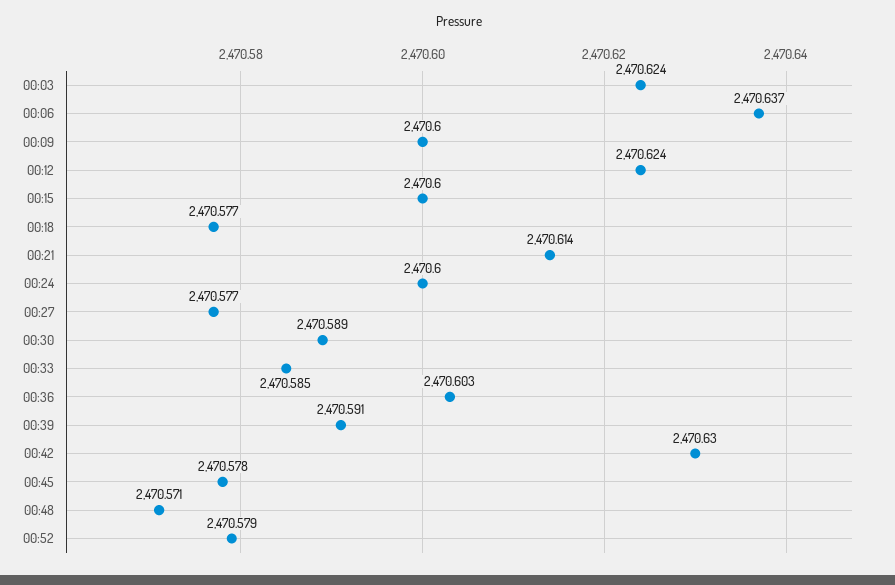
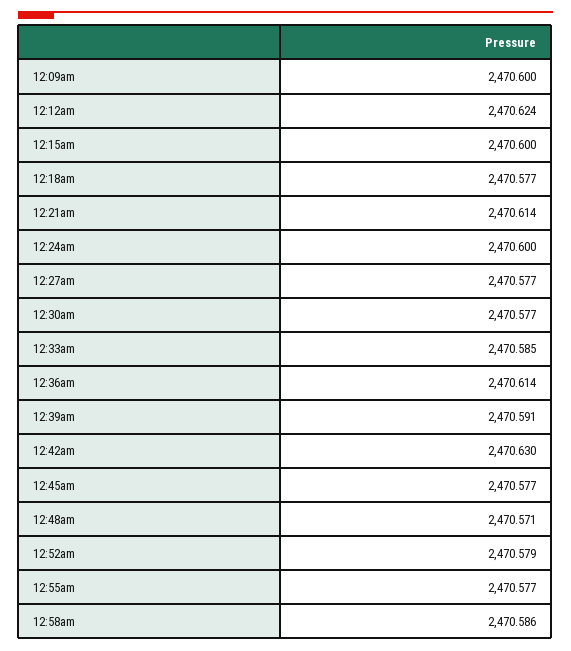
00:03: 2470.624 -> none
00:06: 2470.637 -> none
00:30: 2470.589 -> 2470.577
00:36: 2470.603 -> 2470.614
00:45: 2470.578 -> 2470.577
12:55am: none -> 2470.577
12:58am: none -> 2470.586

